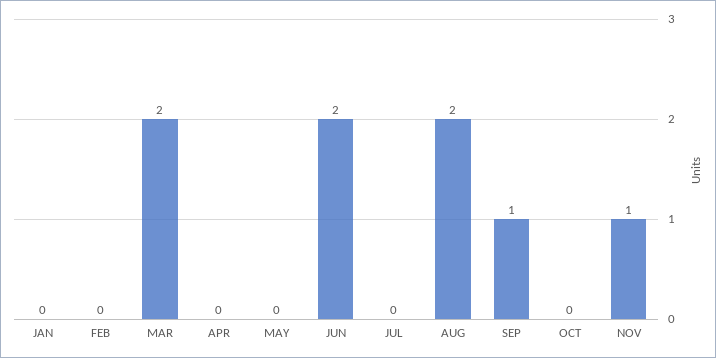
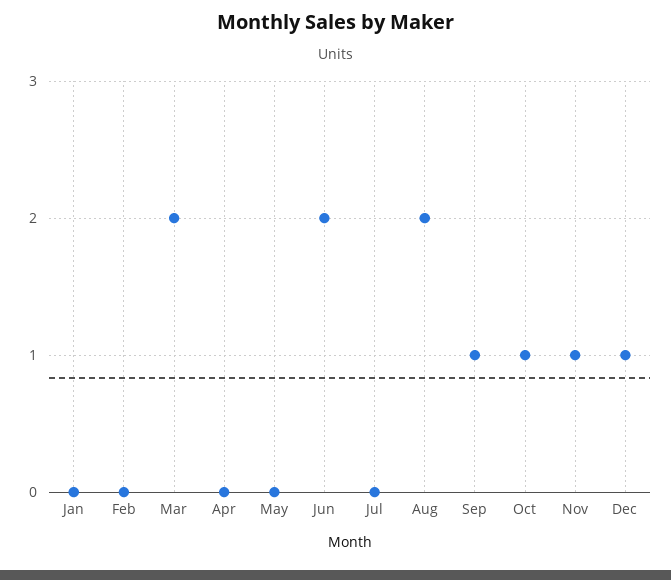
OCT: 0 -> 1
Dec: none -> 1

